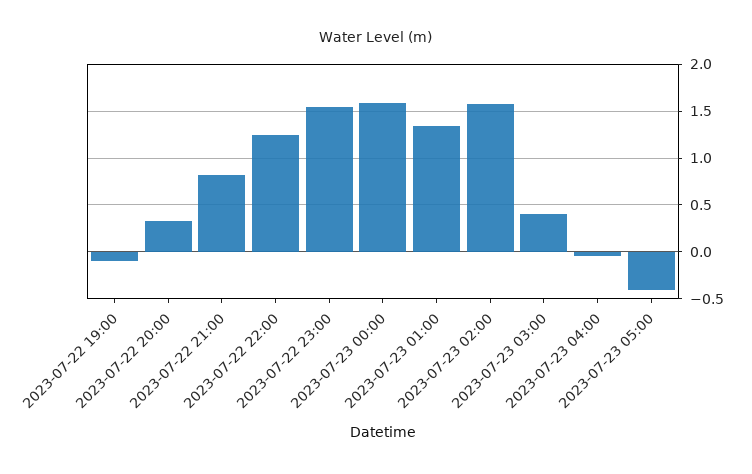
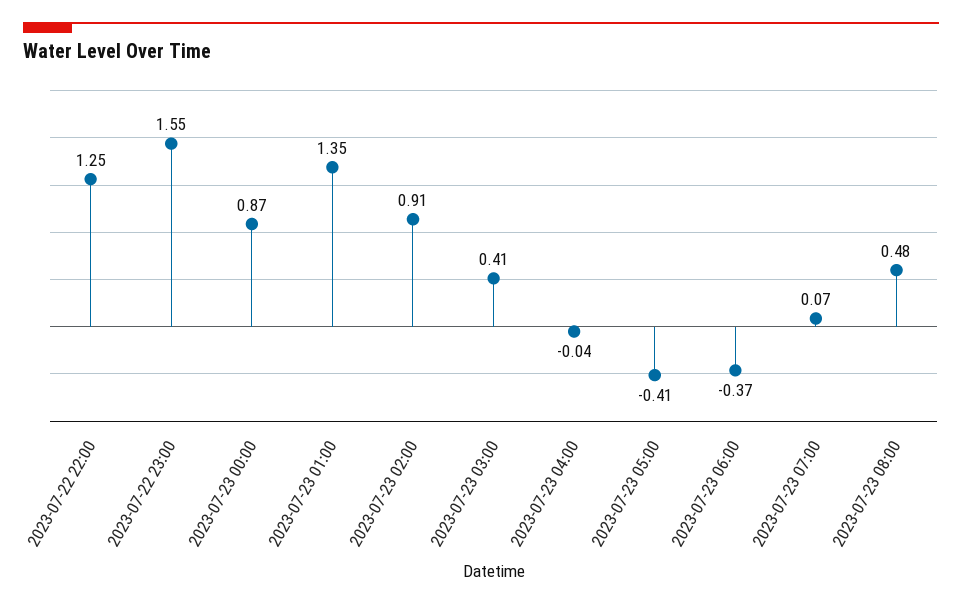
2023-07-22 19:00: -0.1 -> none
2023-07-22 20:00: 0.3 -> none
2023-07-22 21:00: 0.8 -> none
2023-07-23 00:00: 1.6 -> 0.87
2023-07-23 02:00: 1.6 -> 0.91
2023-07-23 06:00: none -> -0.37
2023-07-23 07:00: none -> 0.07
2023-07-23 08:00: none -> 0.48

